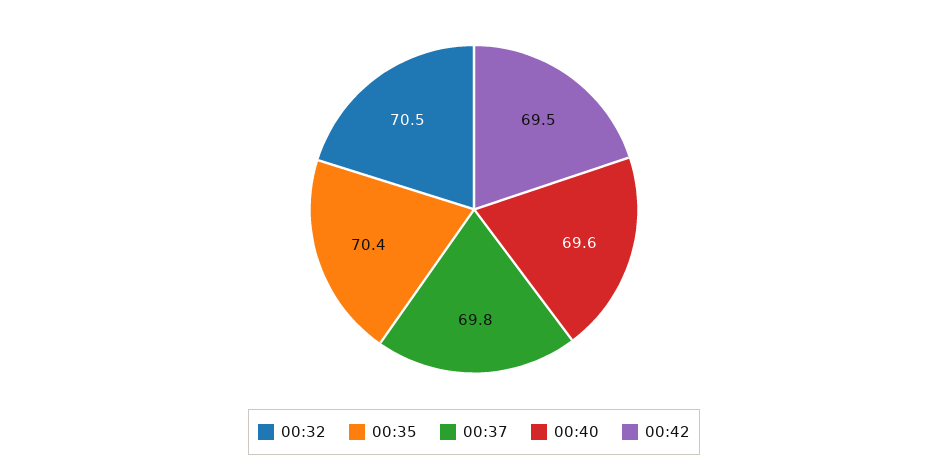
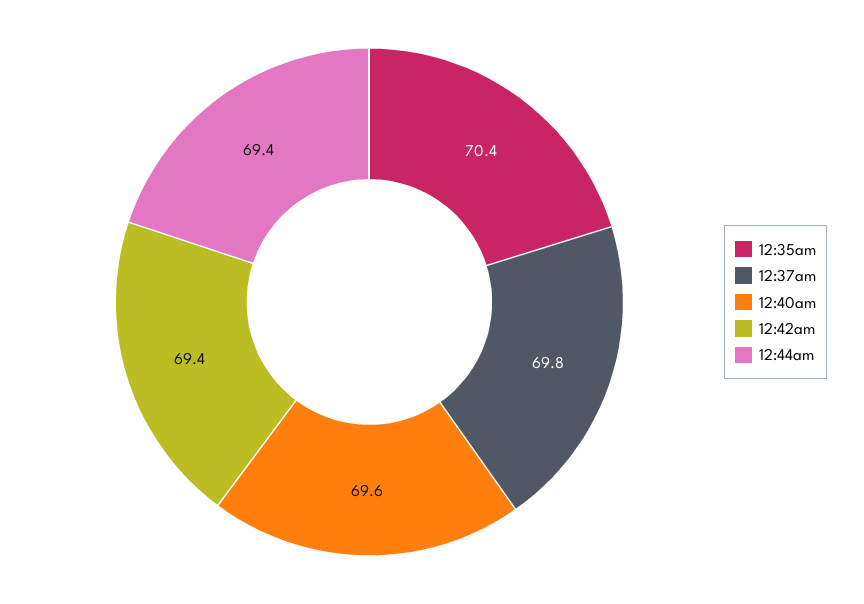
00:32: 70.5 -> none
00:42: 69.5 -> 69.4
12:44am: none -> 69.4

